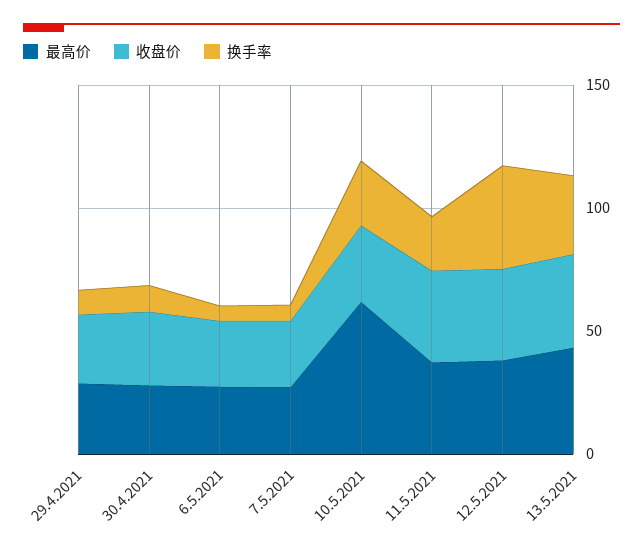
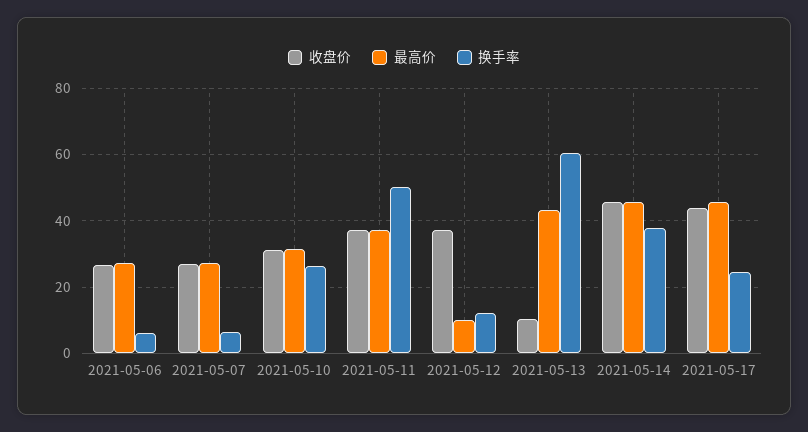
最高价, 29.4.2021: 30 -> none
收盘价, 29.4.2021: 30 -> none
换手率, 29.4.2021: 10 -> none
最高价, 30.4.2021: 30 -> none
收盘价, 30.4.2021: 30 -> none
换手率, 30.4.2021: 10 -> none
最高价, 10.5.2021: 60 -> 32
换手率, 11.5.2021: 20 -> 50
最高价, 12.5.2021: 40 -> 10
换手率, 12.5.2021: 40 -> 12
收盘价, 13.5.2021: 40 -> 10
换手率, 13.5.2021: 30 -> 60
收盘价, 2021-05-14: none -> 46
最高价, 2021-05-14: none -> 46
换手率, 2021-05-14: none -> 38
收盘价, 2021-05-17: none -> 44
最高价, 2021-05-17: none -> 46
换手率, 2021-05-17: none -> 24

